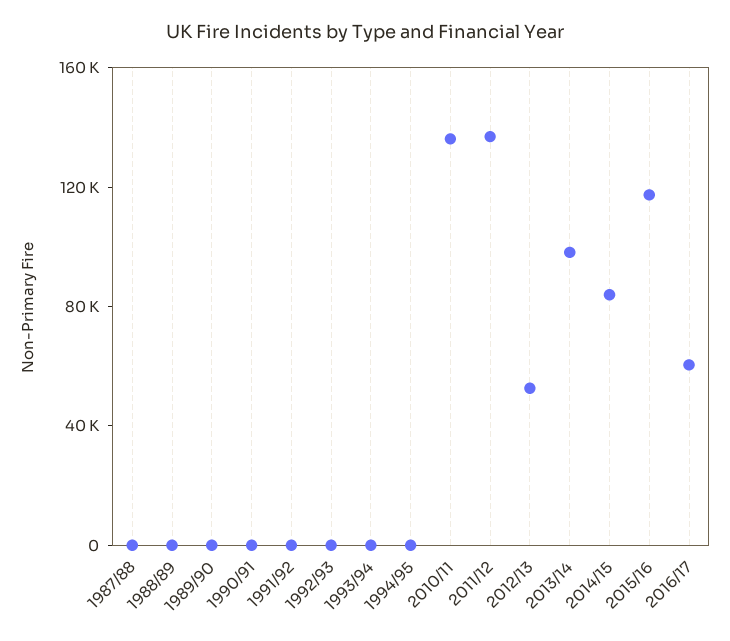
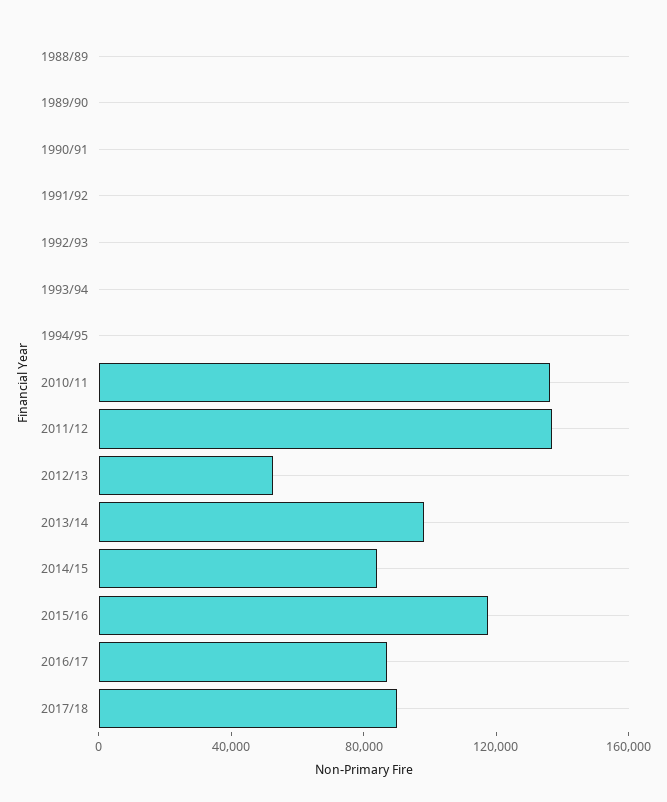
1987/88: 0 -> none
2016/17: 60000 -> 90000
2017/18: none -> 90000

